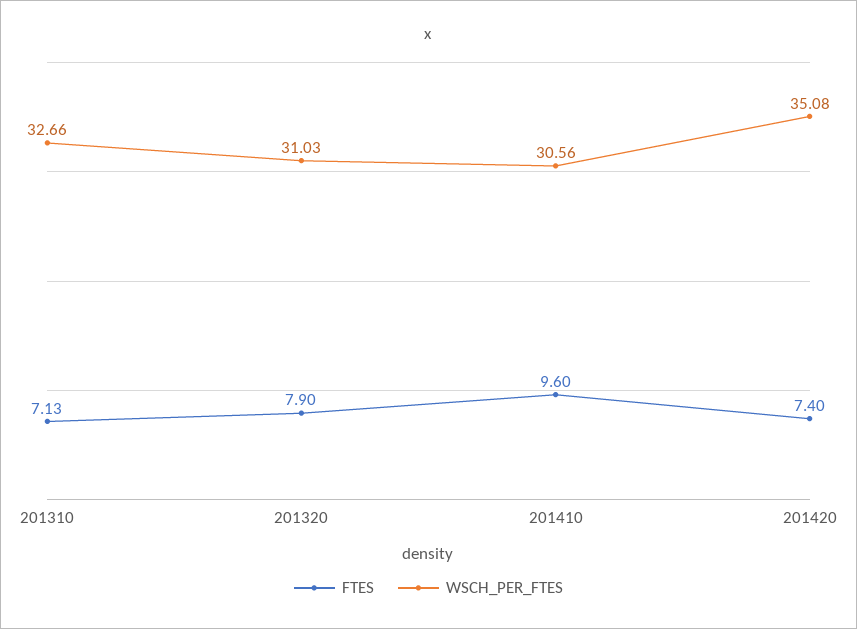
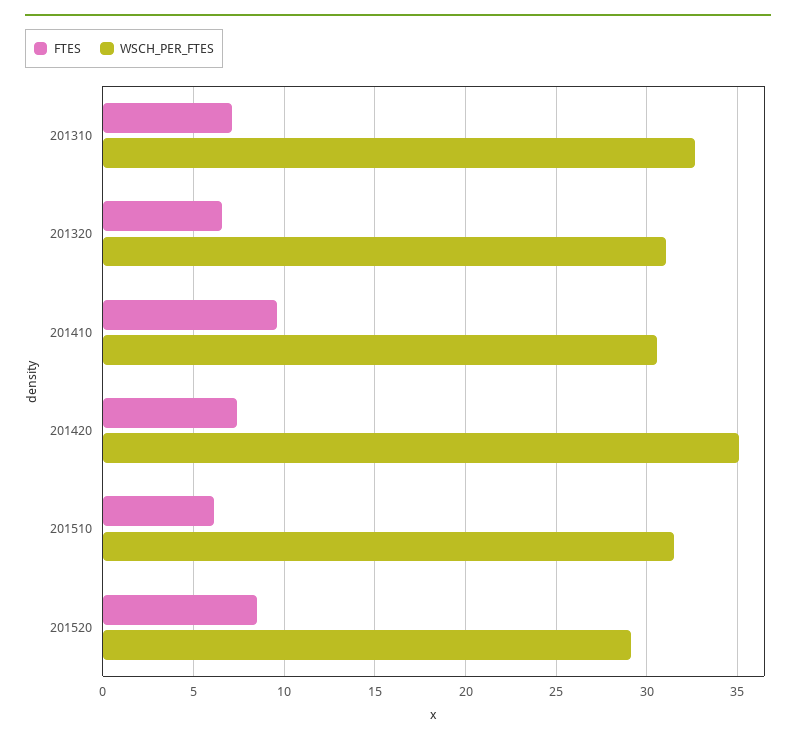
FTES, 201320: 7.9 -> 6.5
FTES, 201510: none -> 6
WSCH_PER_FTES, 201510: none -> 31.5
FTES, 201520: none -> 8.5
WSCH_PER_FTES, 201520: none -> 29

